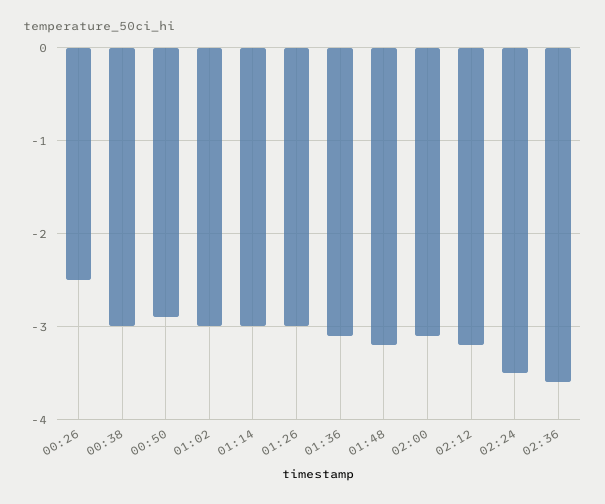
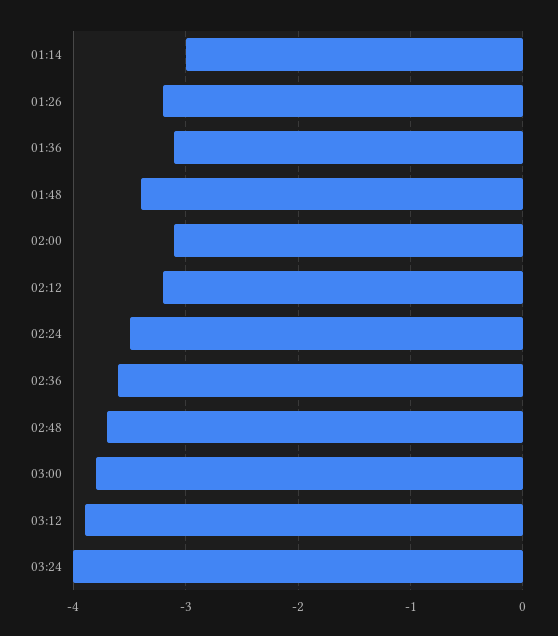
00:26: -2.5 -> none
00:38: -3 -> none
00:50: -2.9 -> none
01:02: -3 -> none
01:26: -3 -> -3.2
01:48: -3.2 -> -3.4
02:48: none -> -3.7
03:00: none -> -3.8
03:12: none -> -3.9
03:24: none -> -4

